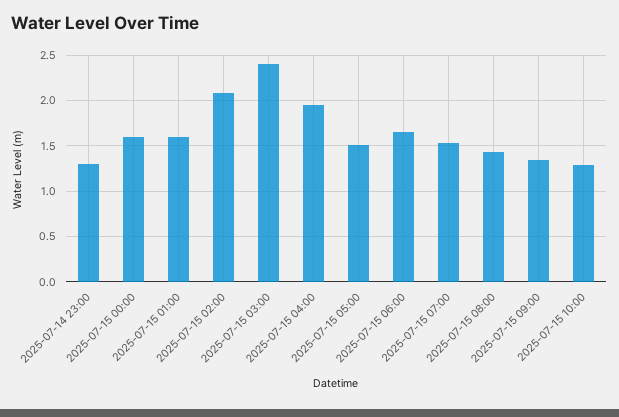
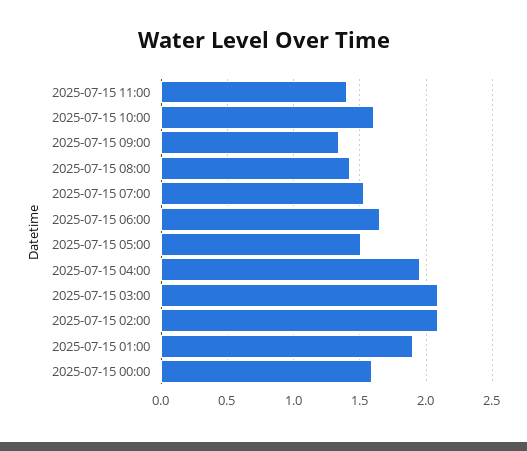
2025-07-14 23:00: 1.3 -> none
2025-07-15 01:00: 1.6 -> 1.9
2025-07-15 03:00: 2.4 -> 2.1
2025-07-15 10:00: 1.3 -> 1.6
2025-07-15 11:00: none -> 1.4

